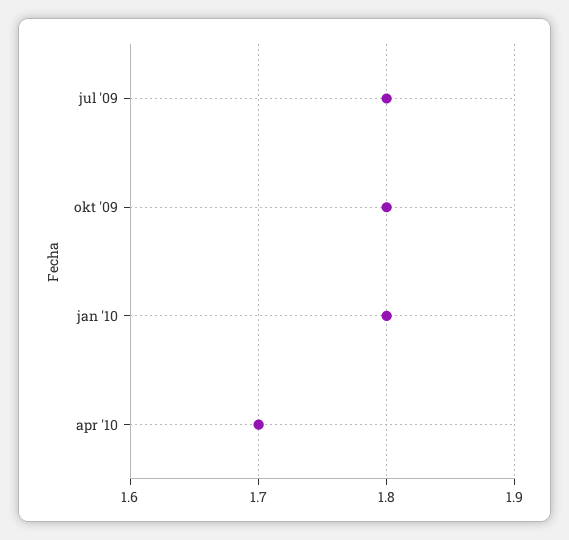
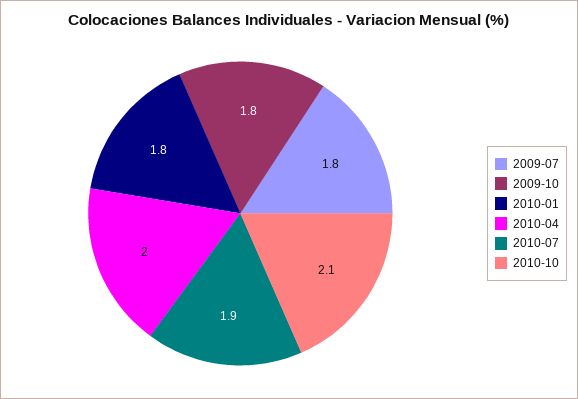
apr '10: 1.7 -> 2
2010-07: none -> 1.9
2010-10: none -> 2.1

